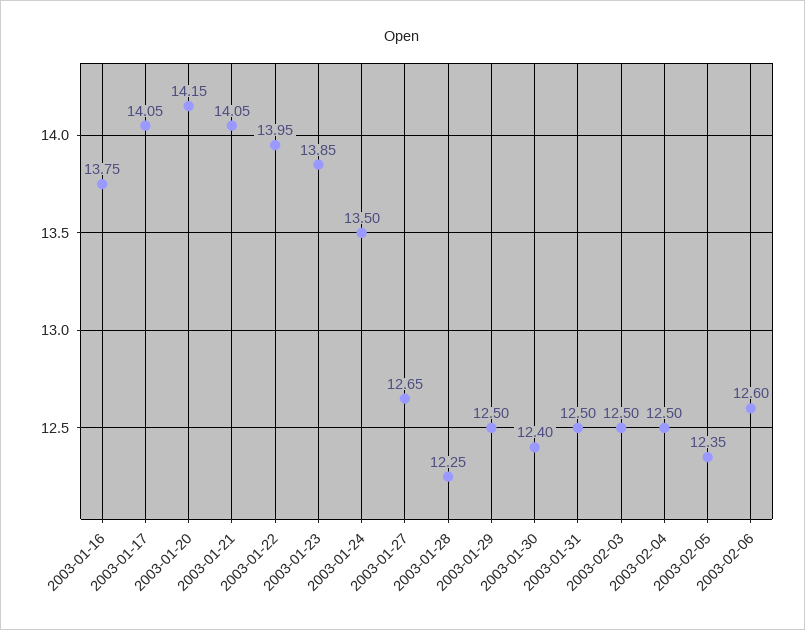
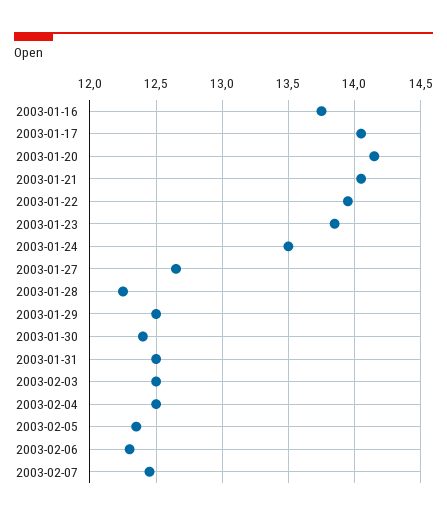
2003-02-06: 12.6 -> 12.3
2003-02-07: none -> 12.45

